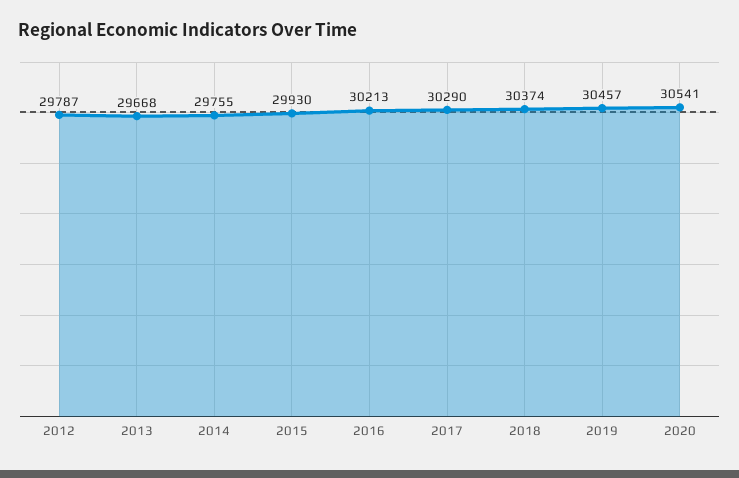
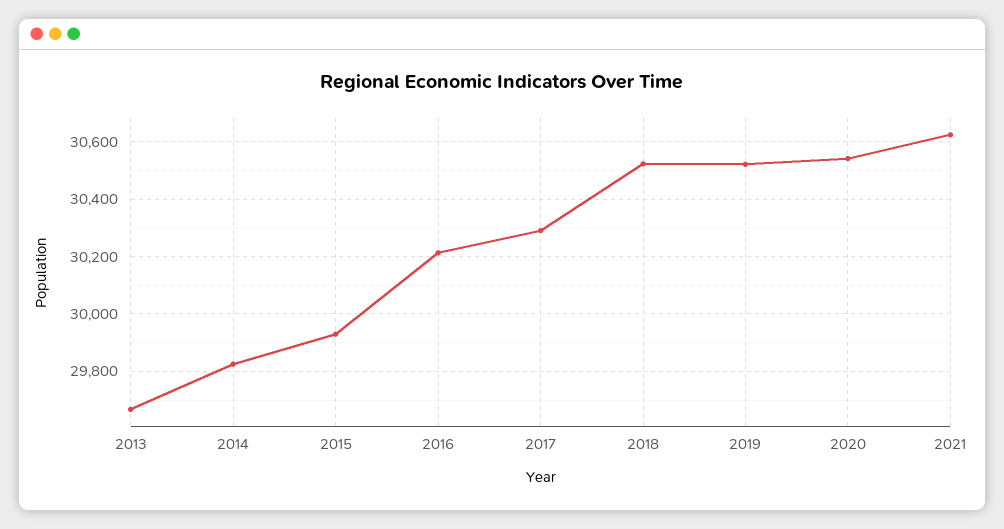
2012: 29787 -> none
2014: 29755 -> 29825
2018: 30374 -> 30525
2019: 30457 -> 30525
2021: none -> 30625

